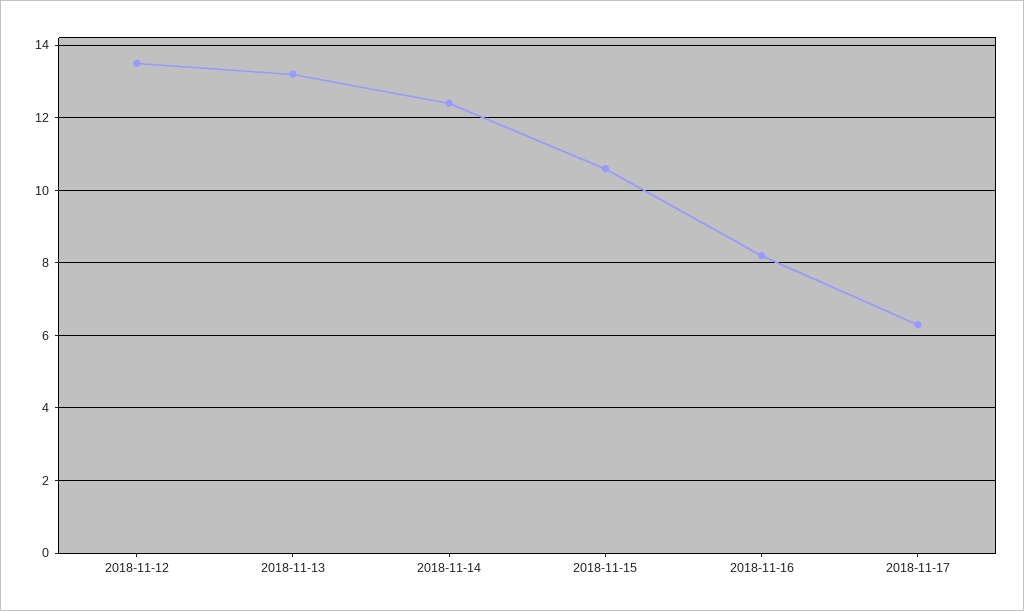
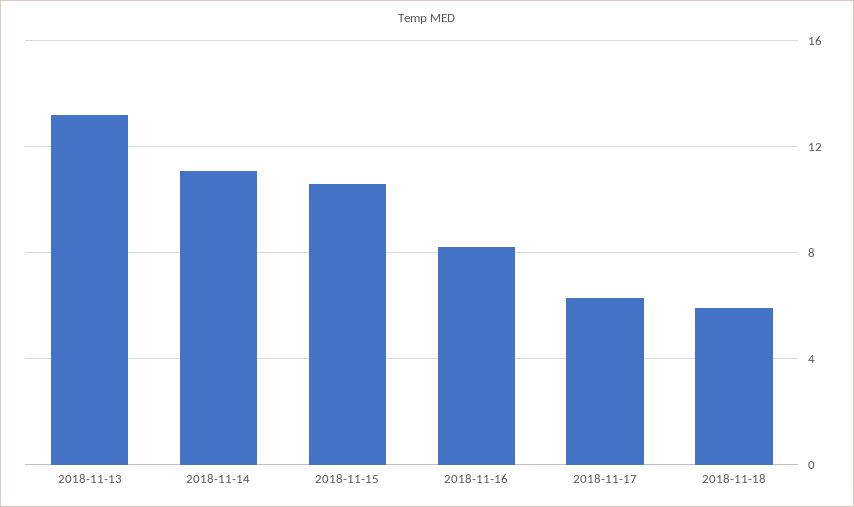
2018-11-12: 13.5 -> none
2018-11-14: 12.5 -> 11
2018-11-18: none -> 6

